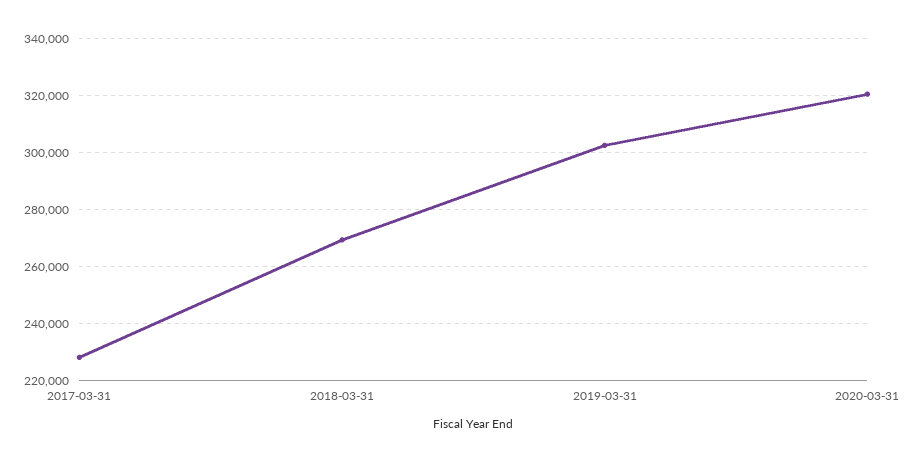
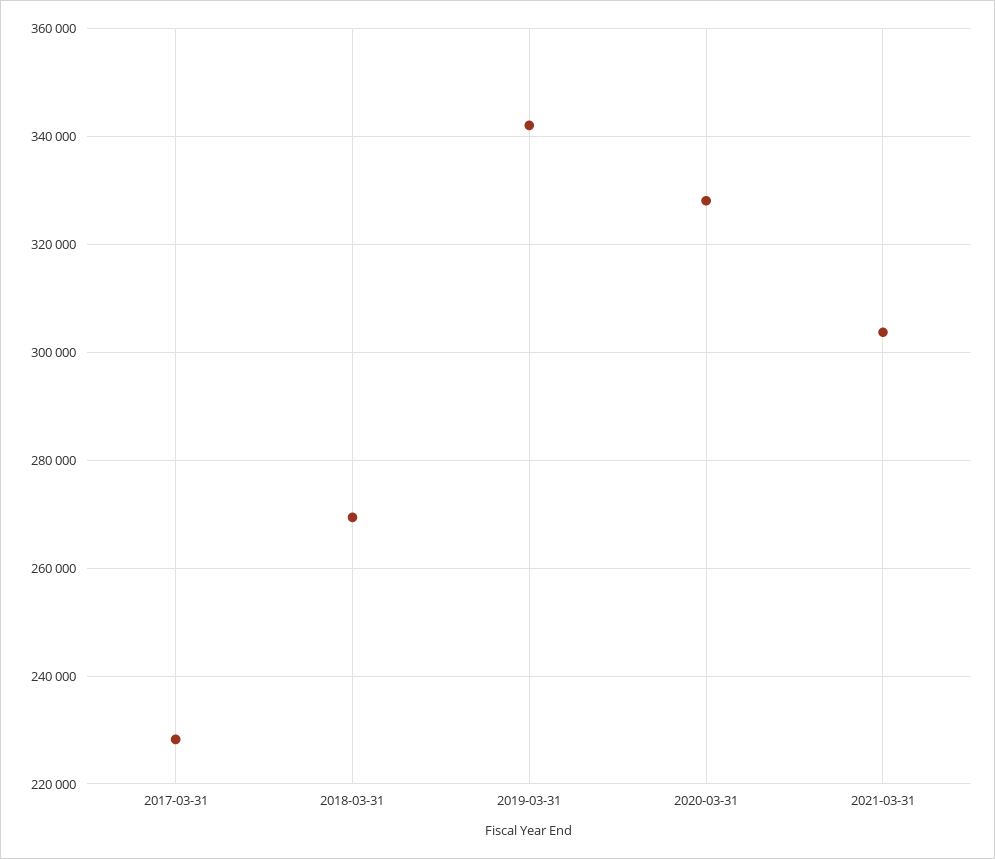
2019-03-31: 302500 -> 342000
2020-03-31: 320000 -> 328000
2021-03-31: none -> 304000

